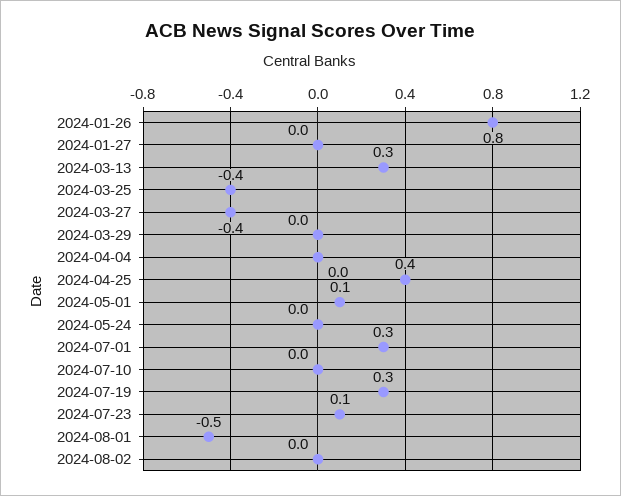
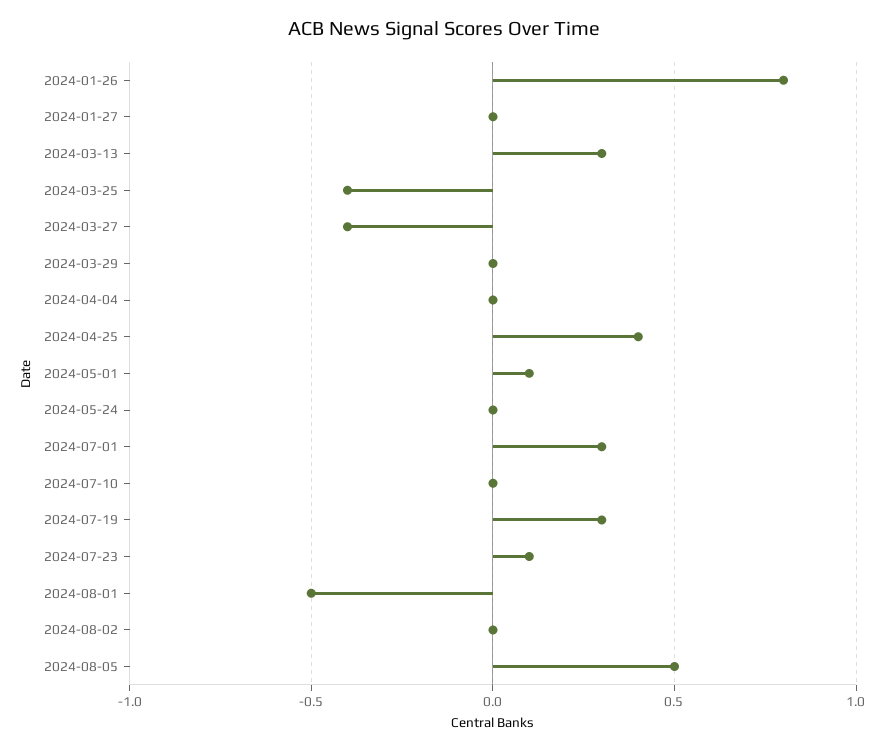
2024-08-05: none -> 0.5

